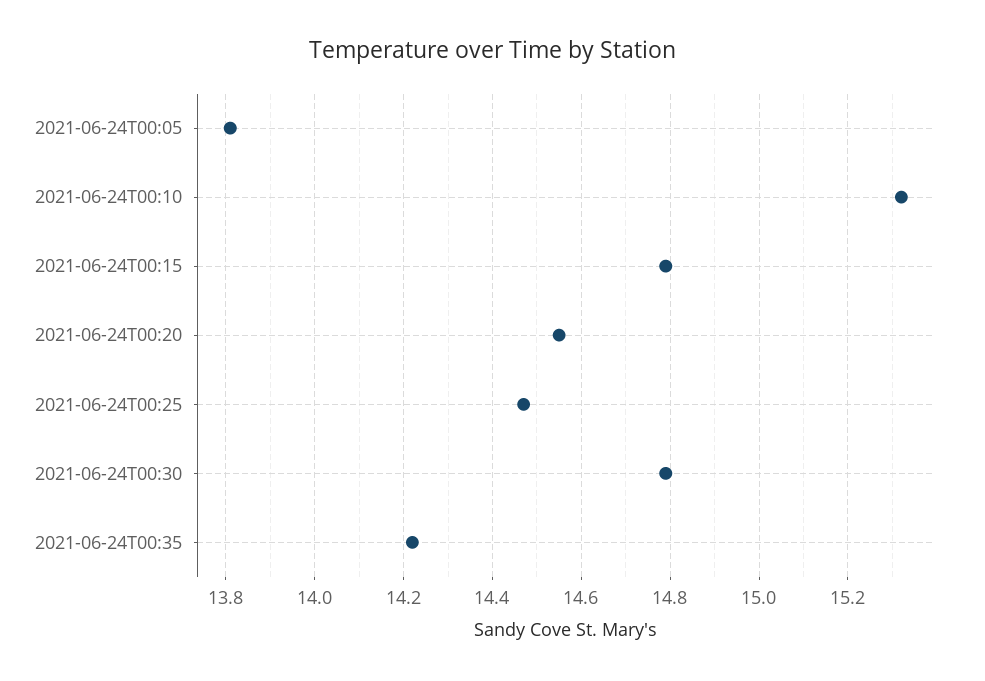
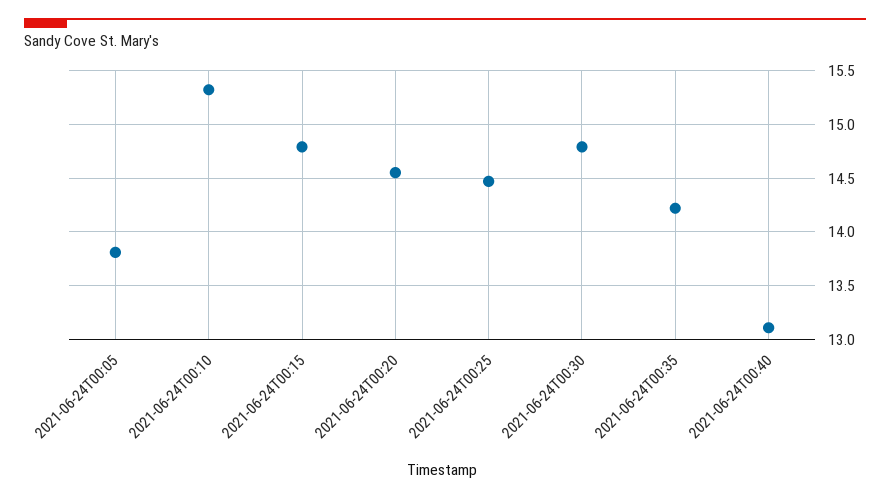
2021-06-24T00:40: none -> 13.1

